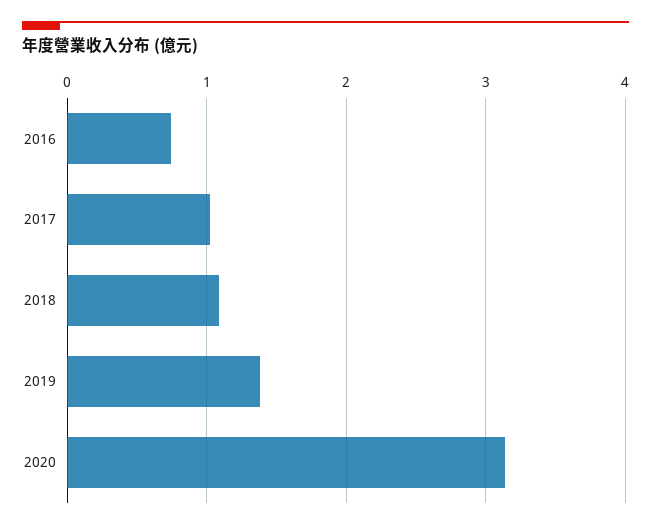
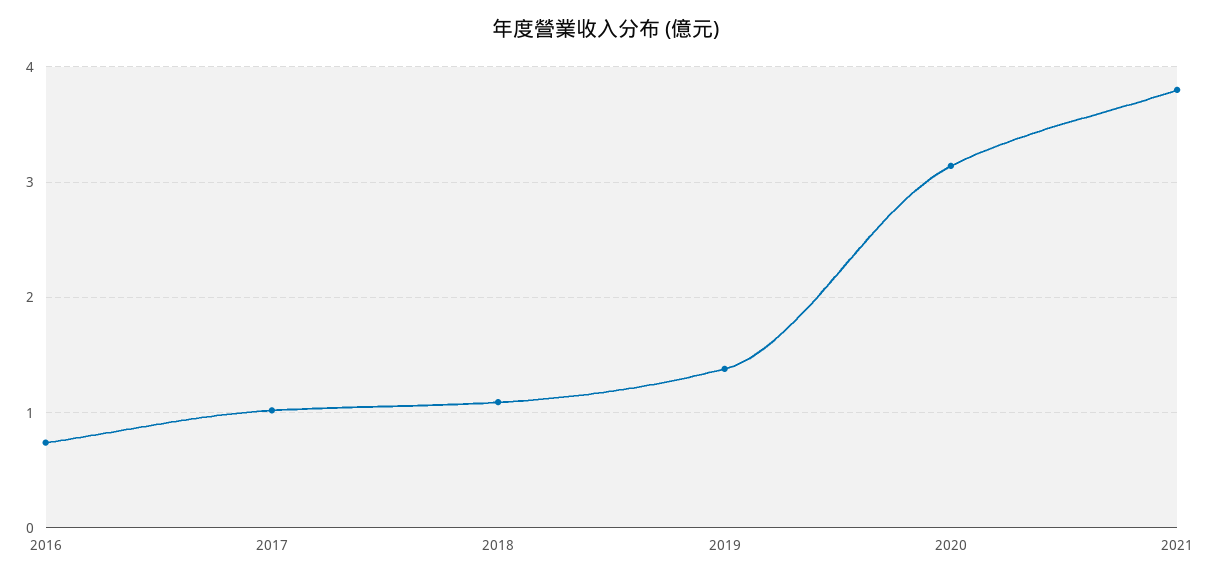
2021: none -> 3.8

